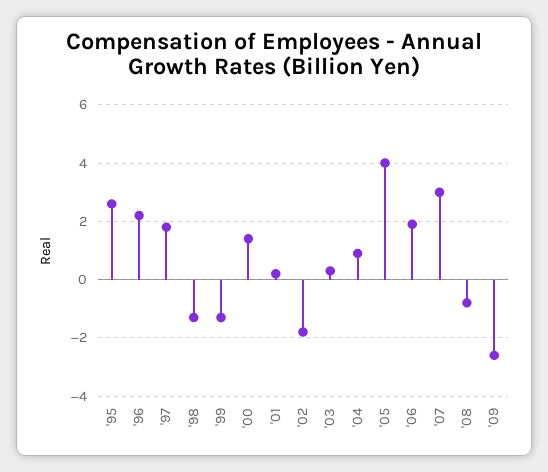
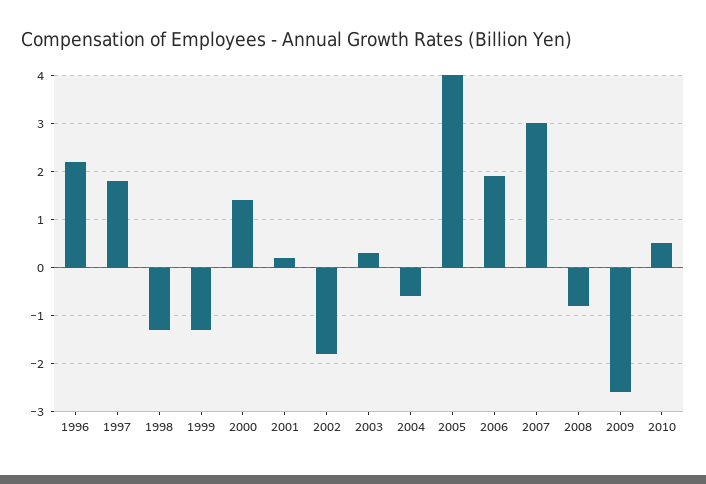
'95: 2.5 -> none
'04: 1 -> -0.5
2010: none -> 0.5

